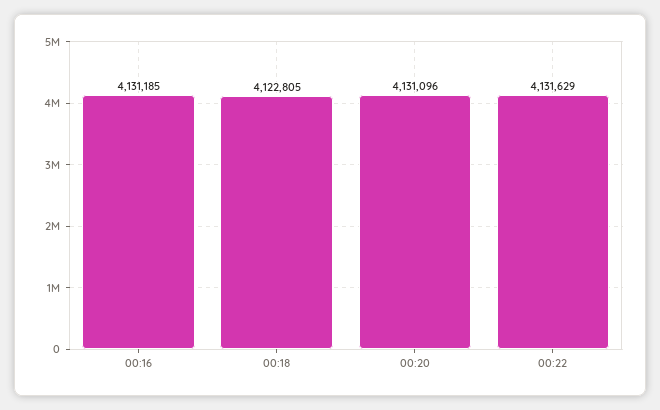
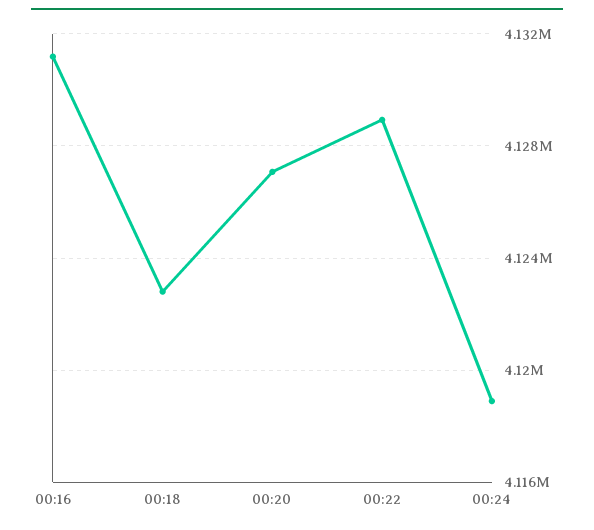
00:20: 4131096 -> 4127000
00:22: 4131629 -> 4129000
00:24: none -> 4119000

